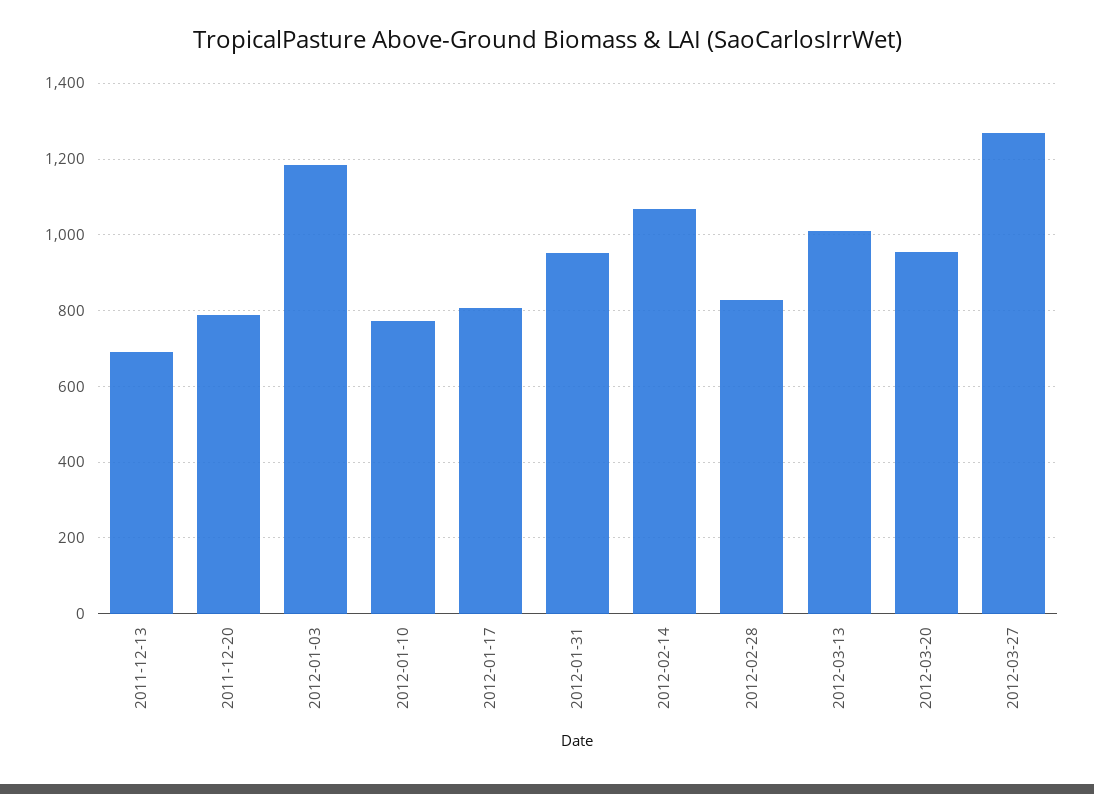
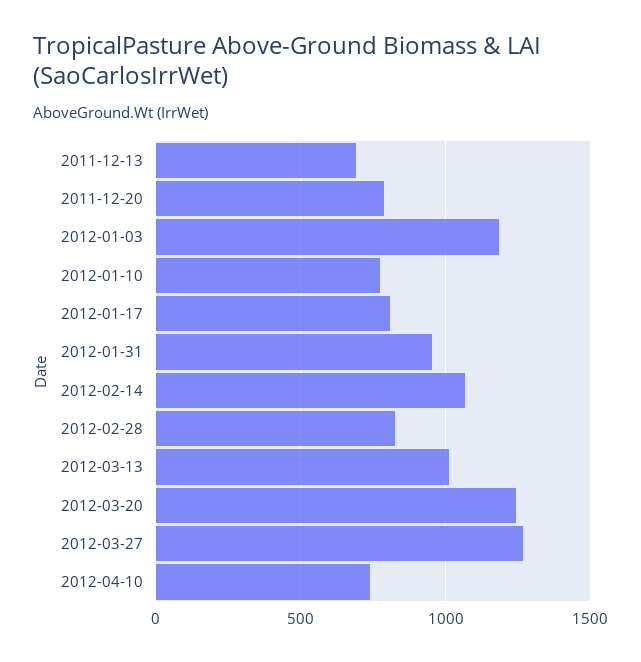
2012-03-20: 960 -> 1250
2012-04-10: none -> 750

